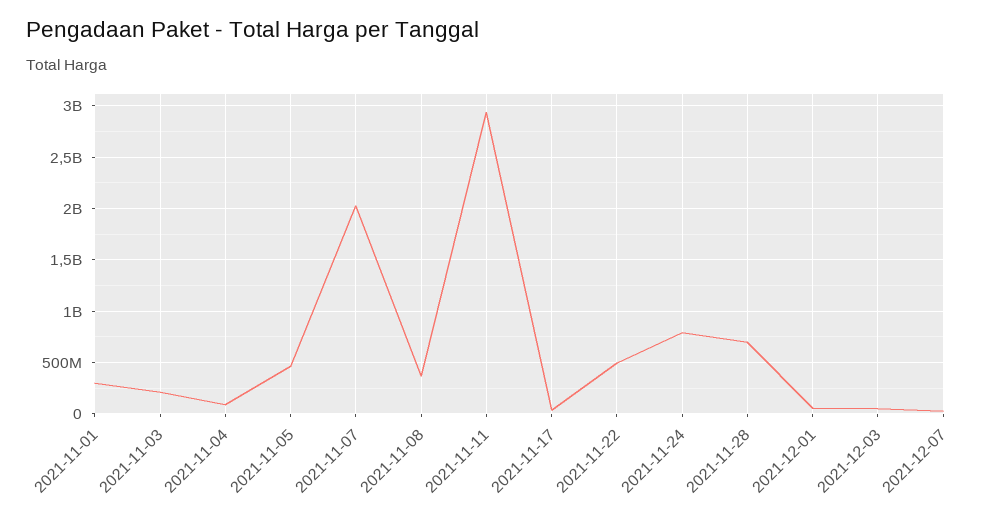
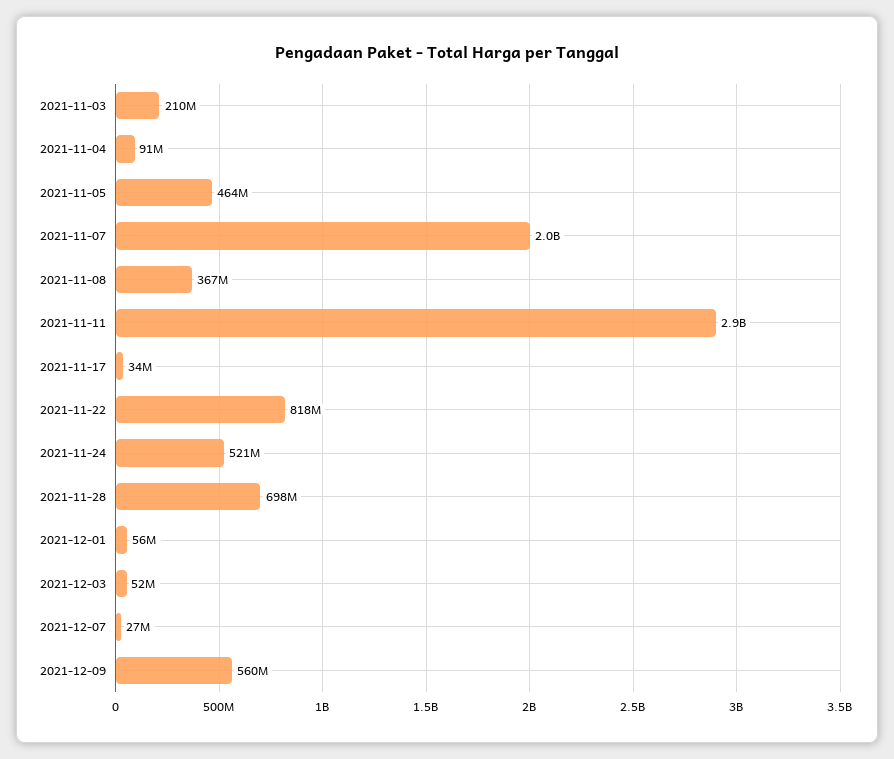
2021-11-01: 300000000 -> none
2021-11-22: 500000000 -> 818000000
2021-11-24: 800000000 -> 521000000
2021-12-09: none -> 560000000

